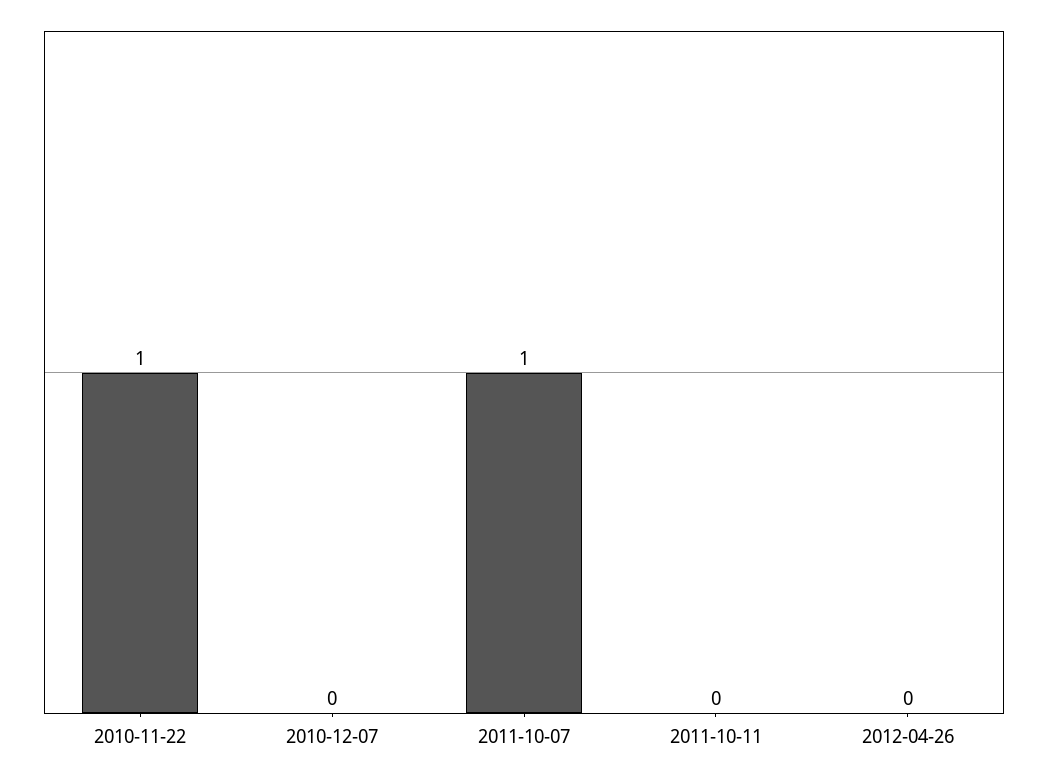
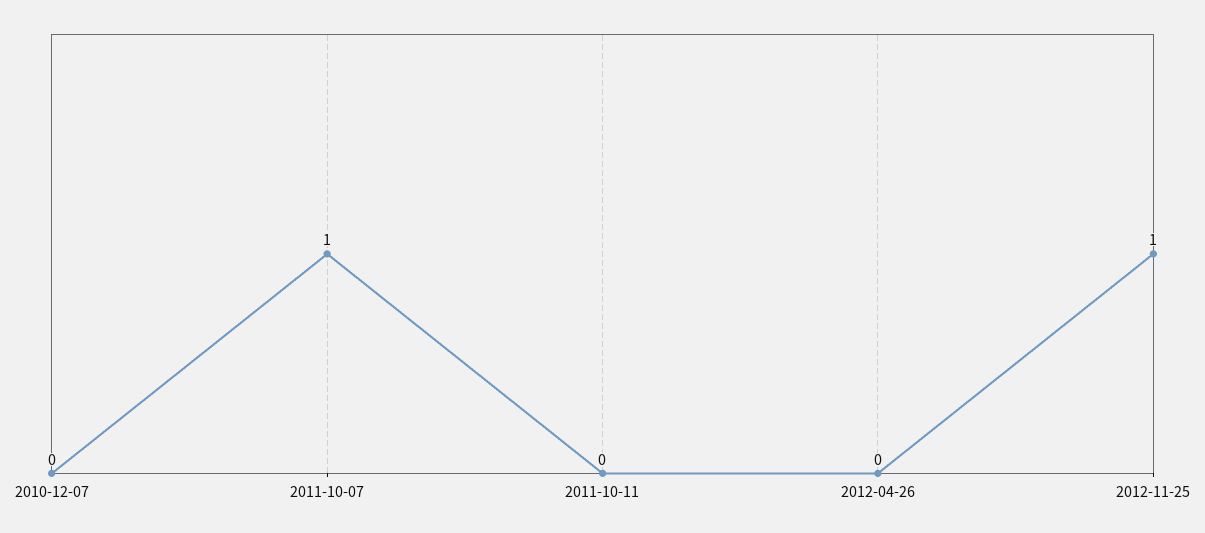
2010-11-22: 1 -> none
2012-11-25: none -> 1

